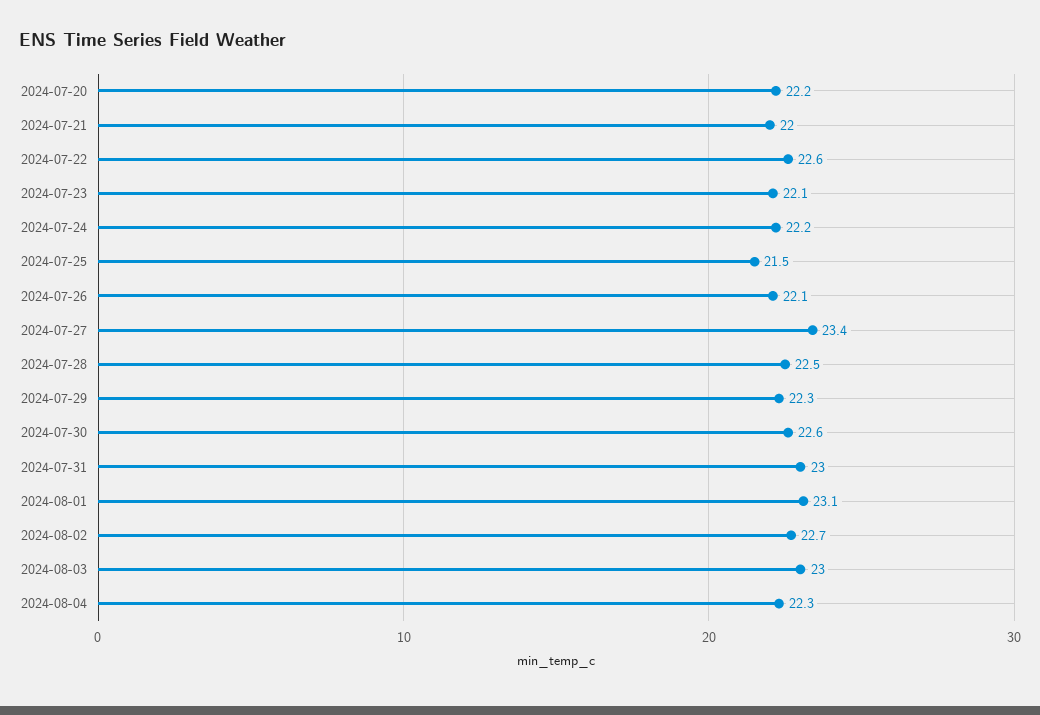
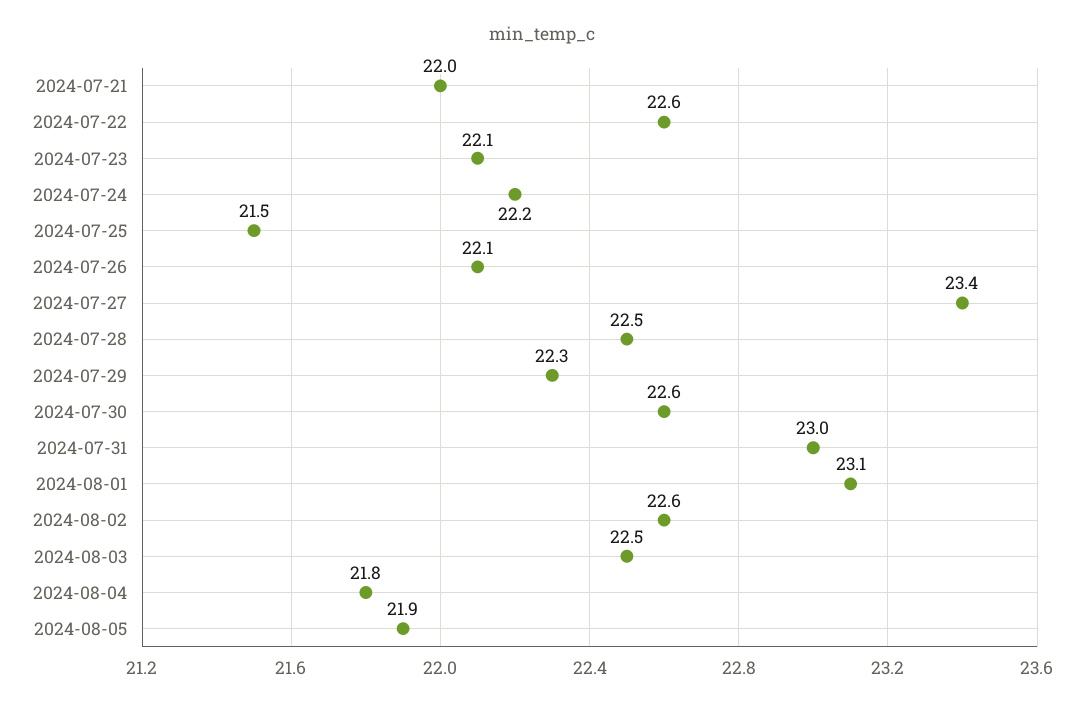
2024-07-20: 22.2 -> none
2024-08-02: 22.7 -> 22.6
2024-08-03: 23 -> 22.5
2024-08-04: 22.3 -> 21.8
2024-08-05: none -> 21.9

